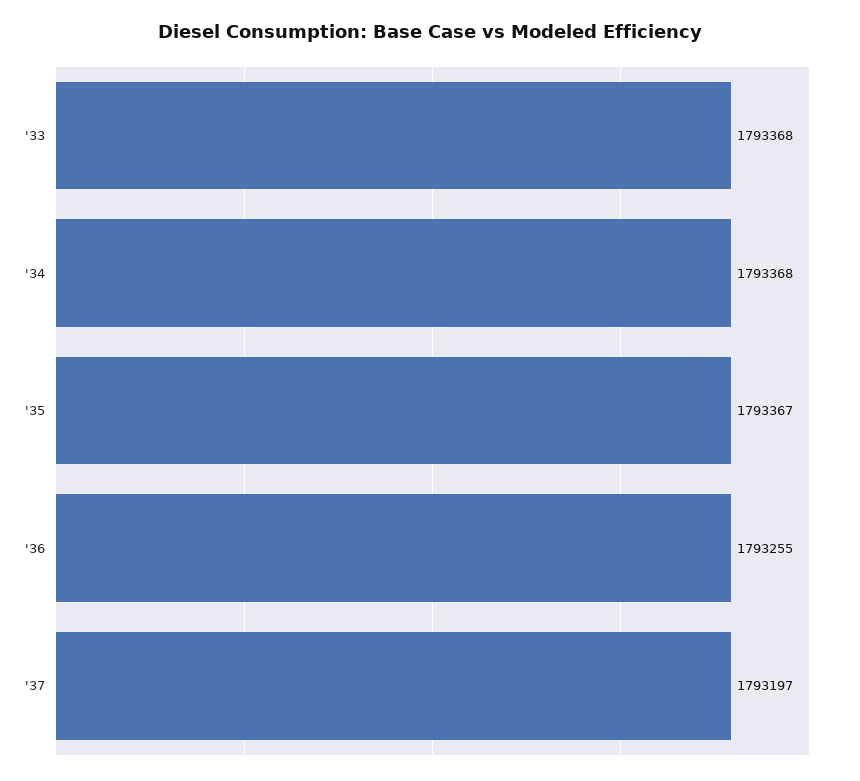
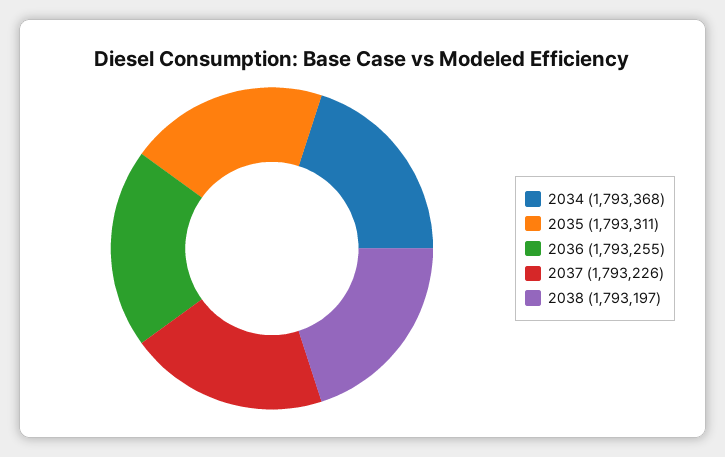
'33: 1793368 -> none
'35: 1793367 -> 1793311
'37: 1793197 -> 1793226
2038: none -> 1793197

